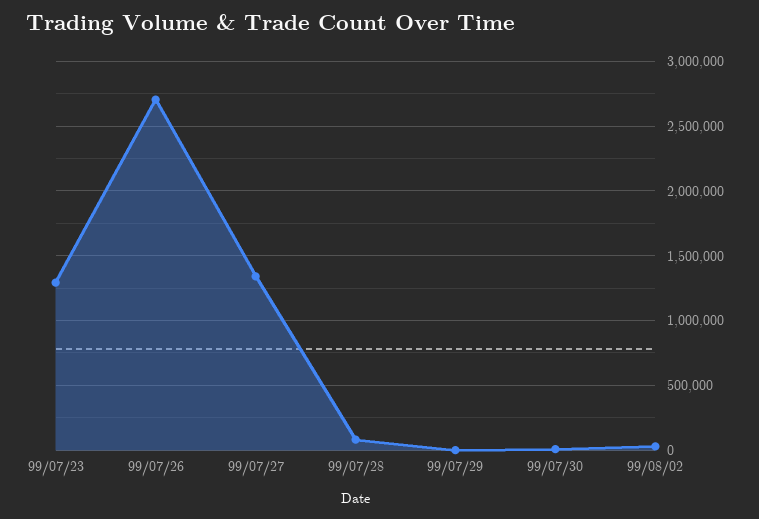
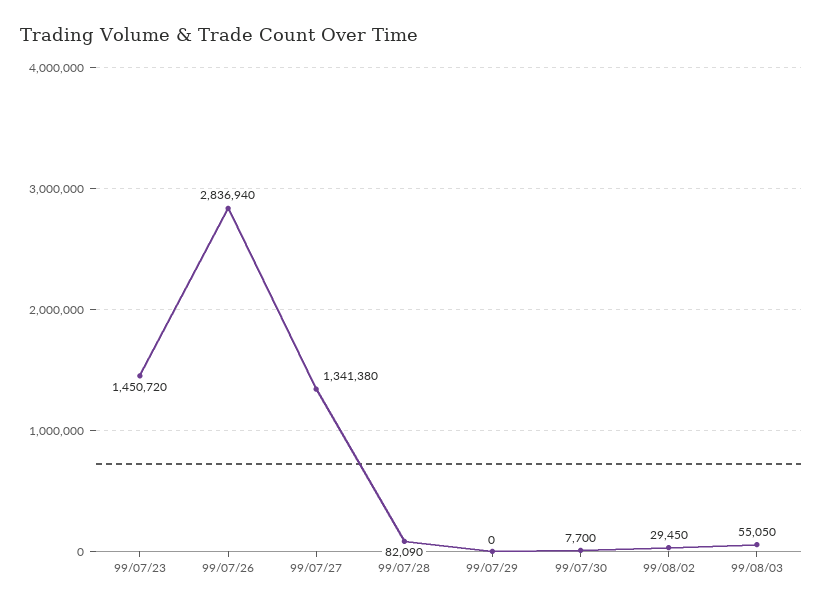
99/07/23: 1300000 -> 1450720
99/07/26: 2700000 -> 2836940
99/08/03: none -> 55050

